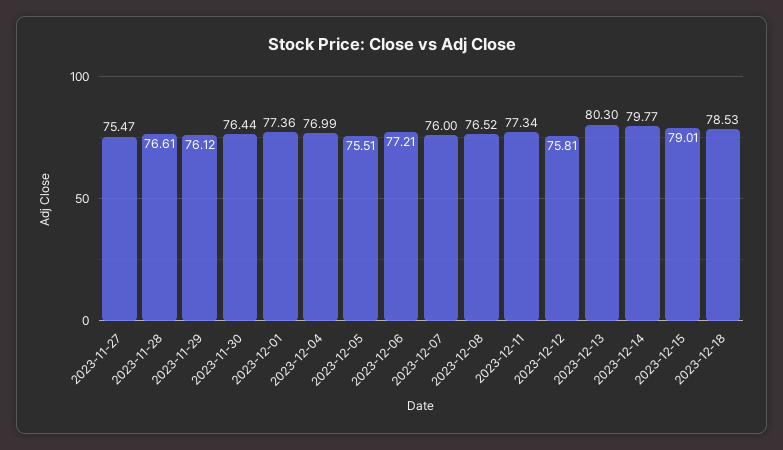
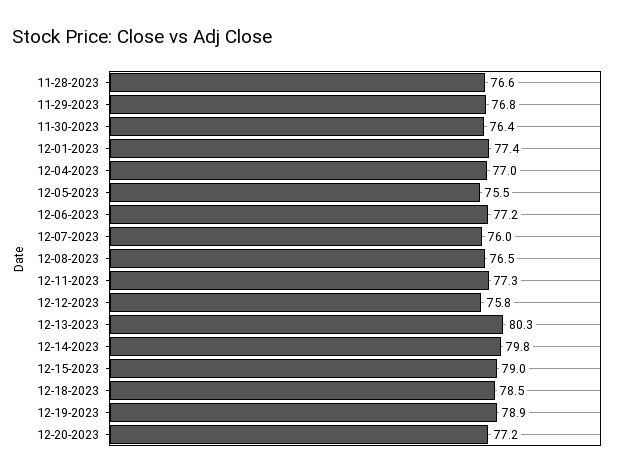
2023-11-27: 75.47 -> none
2023-11-29: 76.12 -> 76.8
12-19-2023: none -> 78.9
12-20-2023: none -> 77.2

